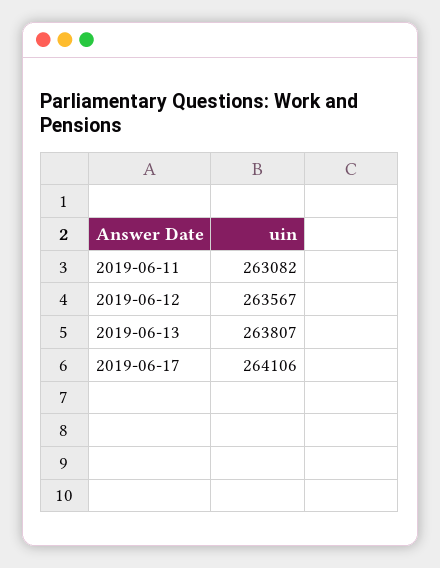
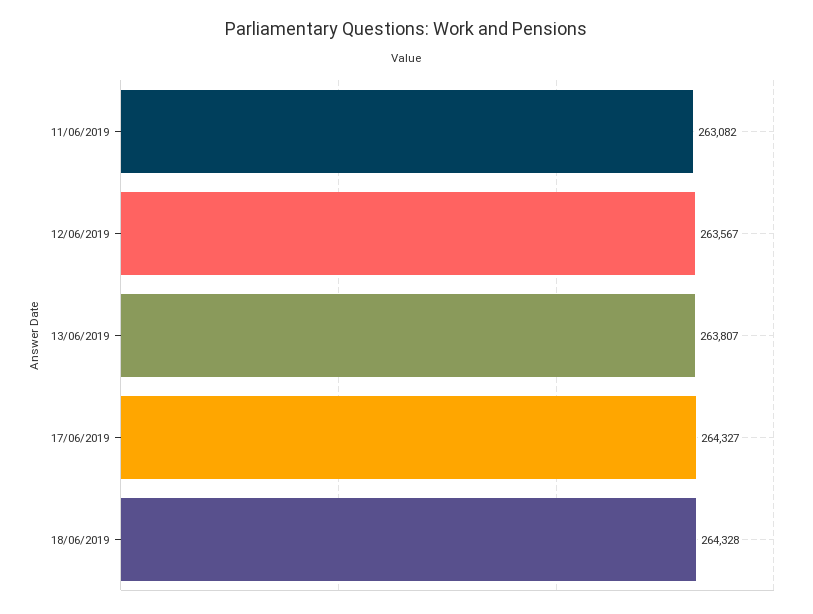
2019-06-17: 264106 -> 264327
18/06/2019: none -> 264328

